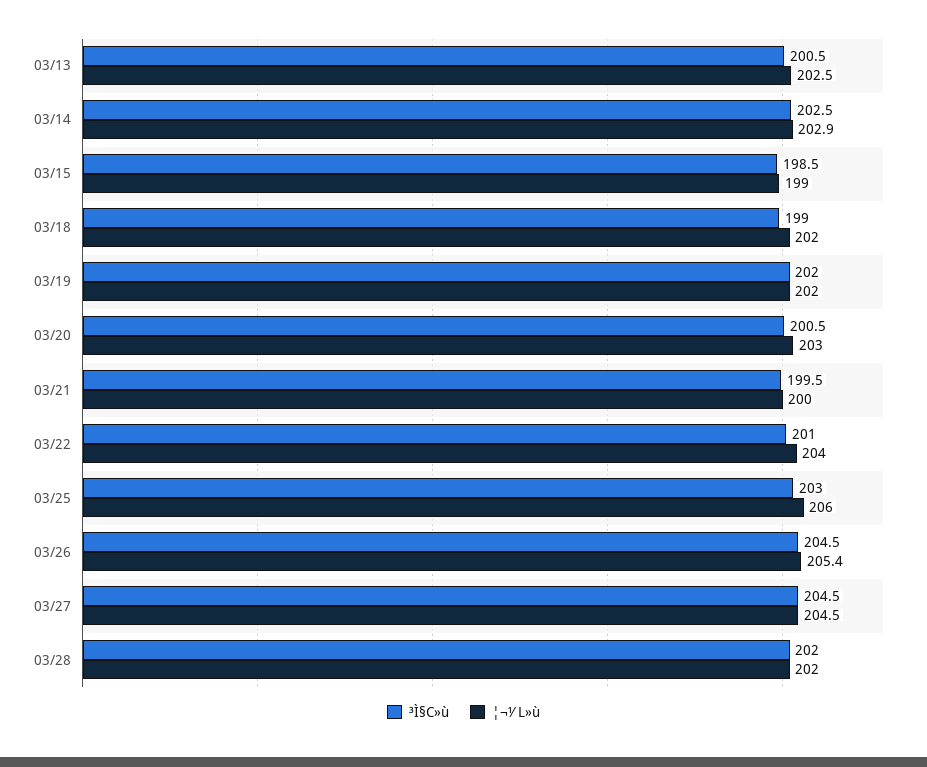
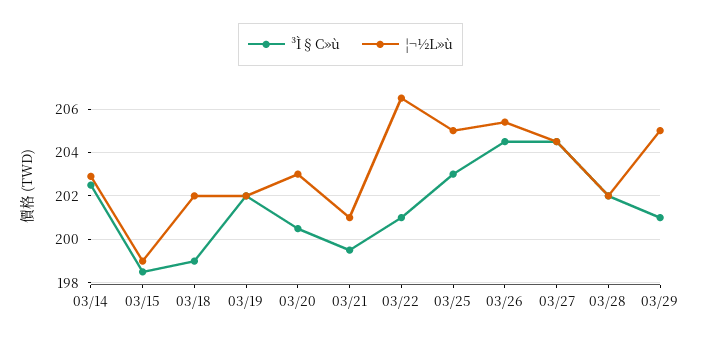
³Ì§C»ù, 03/13: 200.5 -> none
¦¬½L»ù, 03/13: 202.5 -> none
¦¬½L»ù, 03/21: 200 -> 201
¦¬½L»ù, 03/22: 204 -> 206.5
¦¬½L»ù, 03/25: 206 -> 205
³Ì§C»ù, 03/29: none -> 201
¦¬½L»ù, 03/29: none -> 205

